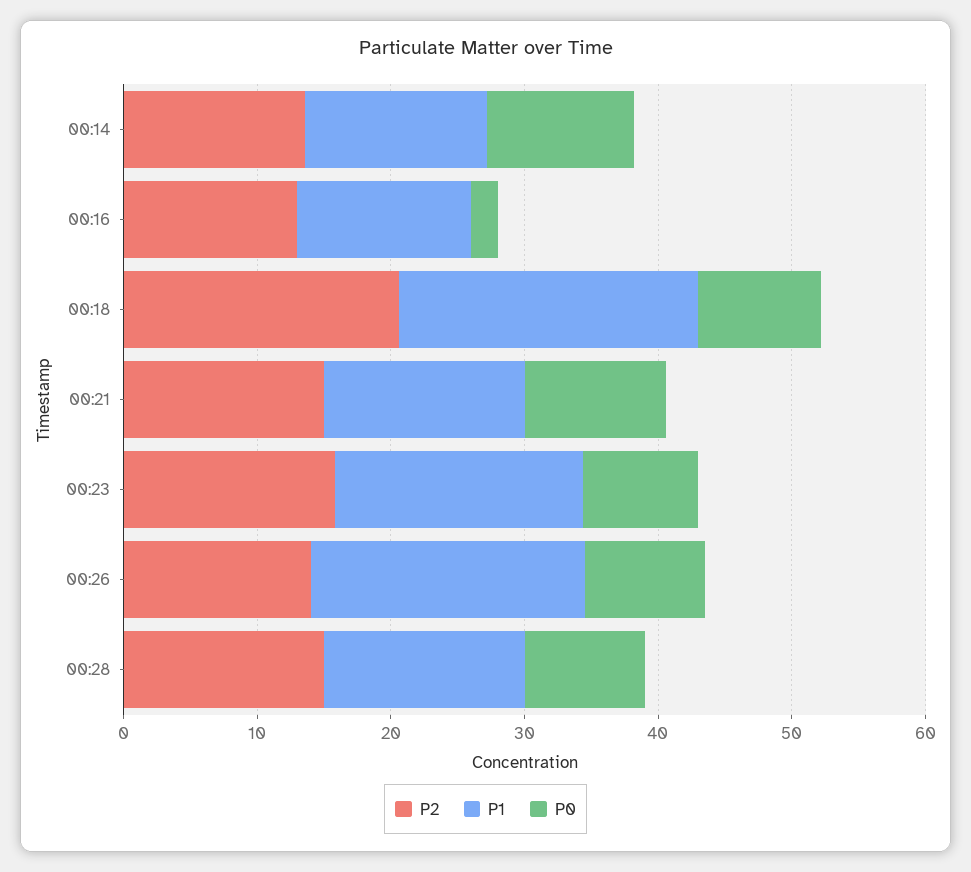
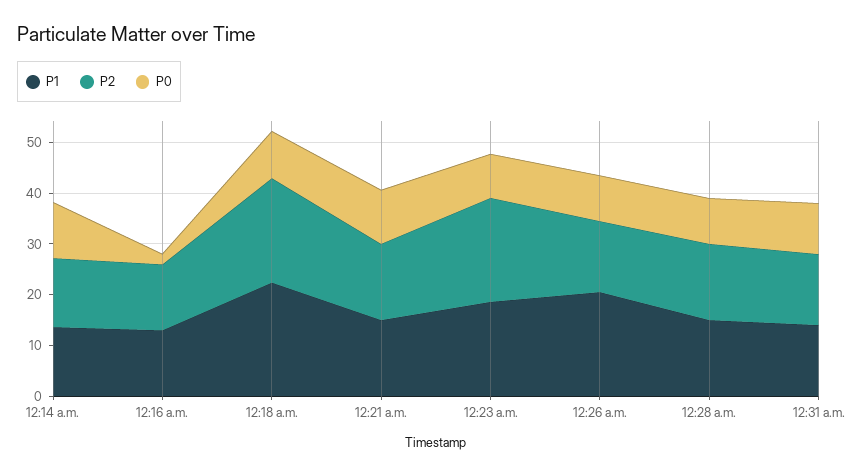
P2, 00:23: 16 -> 20
P1, 12:31 a.m.: none -> 14
P2, 12:31 a.m.: none -> 14
P0, 12:31 a.m.: none -> 10

